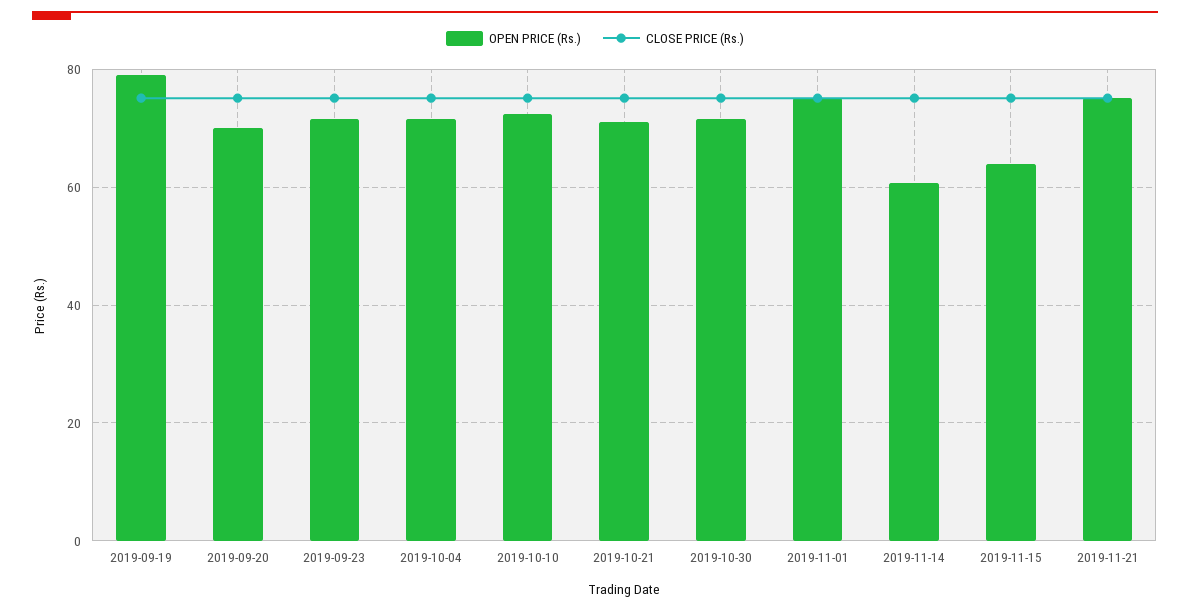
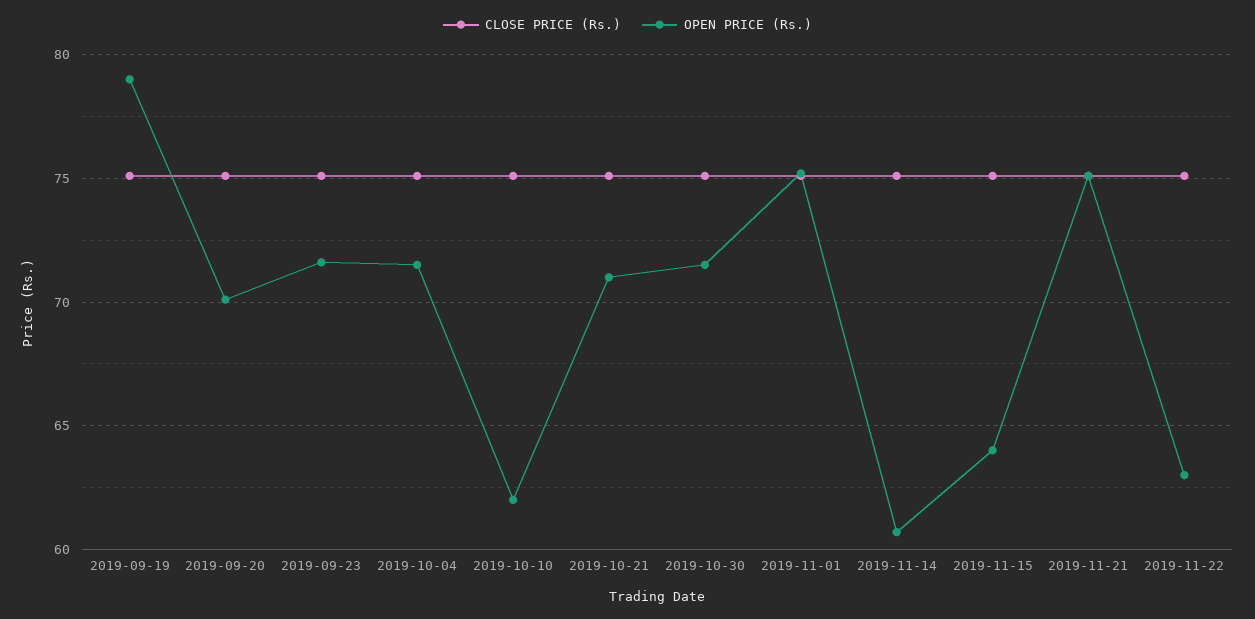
OPEN PRICE (Rs.), 2019-10-10: 72 -> 62
CLOSE PRICE (Rs.), 2019-11-22: none -> 75
OPEN PRICE (Rs.), 2019-11-22: none -> 63

